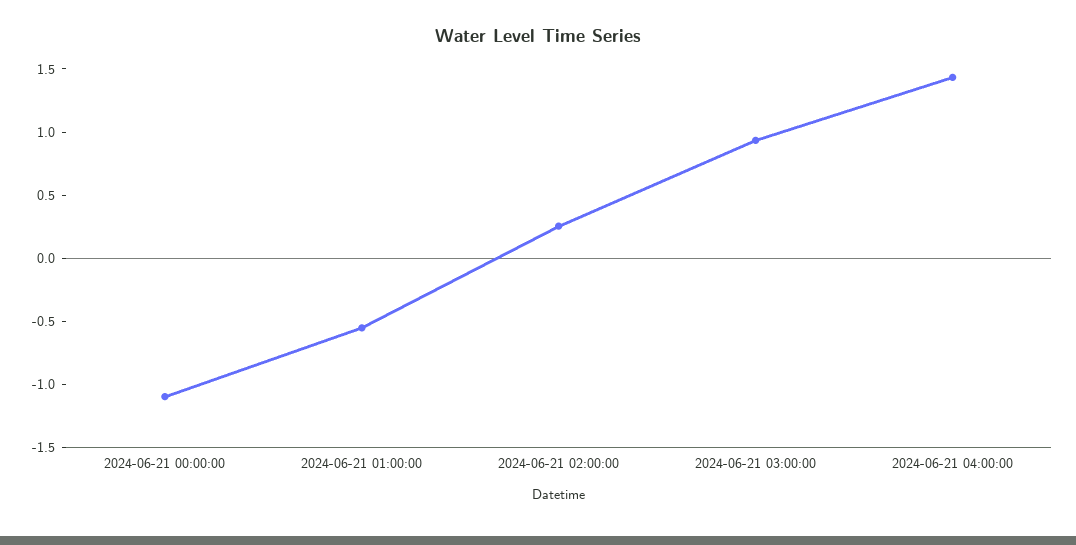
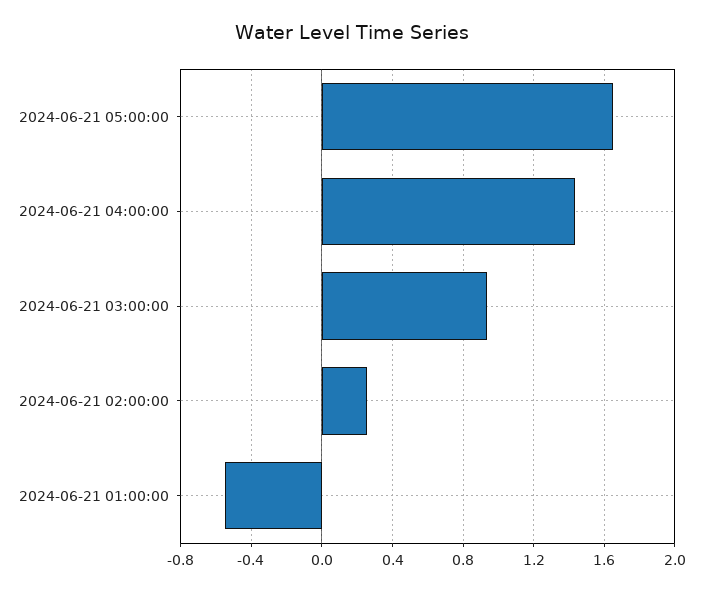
2024-06-21 00:00:00: -1.1 -> none
2024-06-21 05:00:00: none -> 1.65

